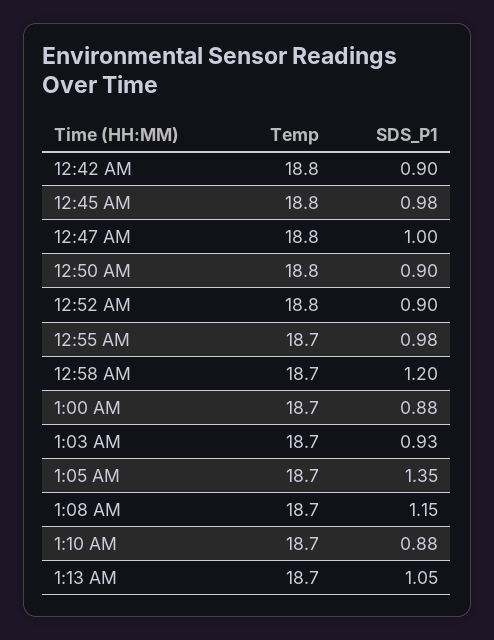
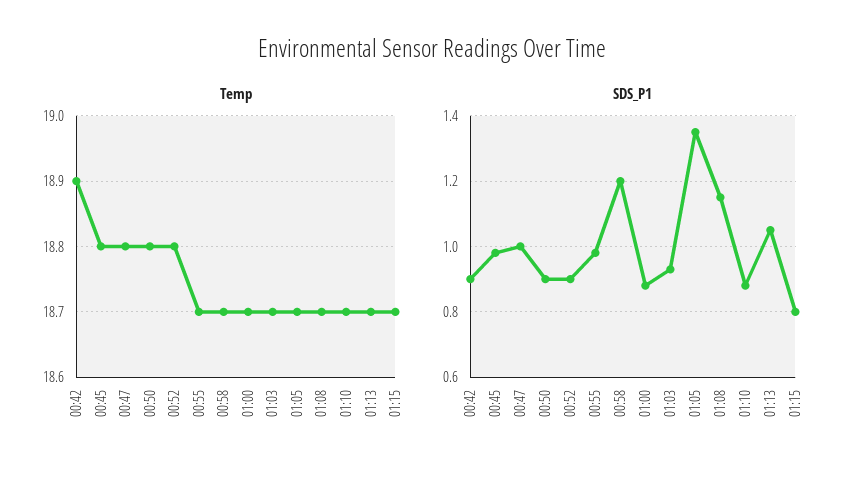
Temp, 12:42 AM: 18.8 -> 18.9
Temp, 01:15: none -> 18.7
SDS_P1, 01:15: none -> 0.8

